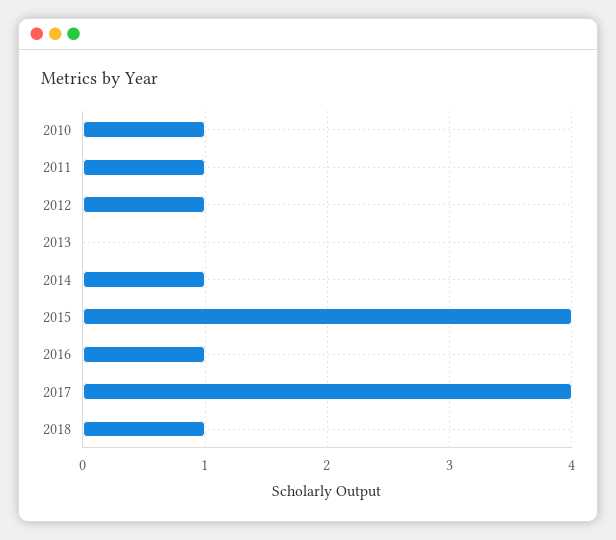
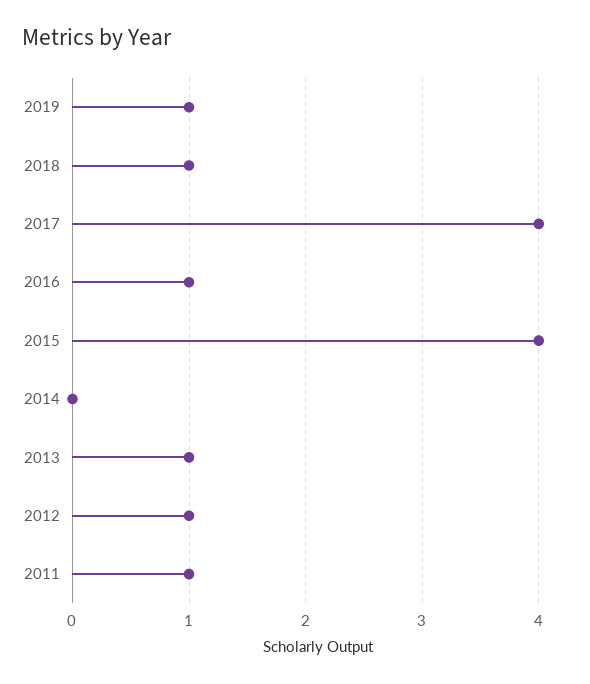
2010: 1 -> none
2013: 0 -> 1
2014: 1 -> 0
2019: none -> 1

